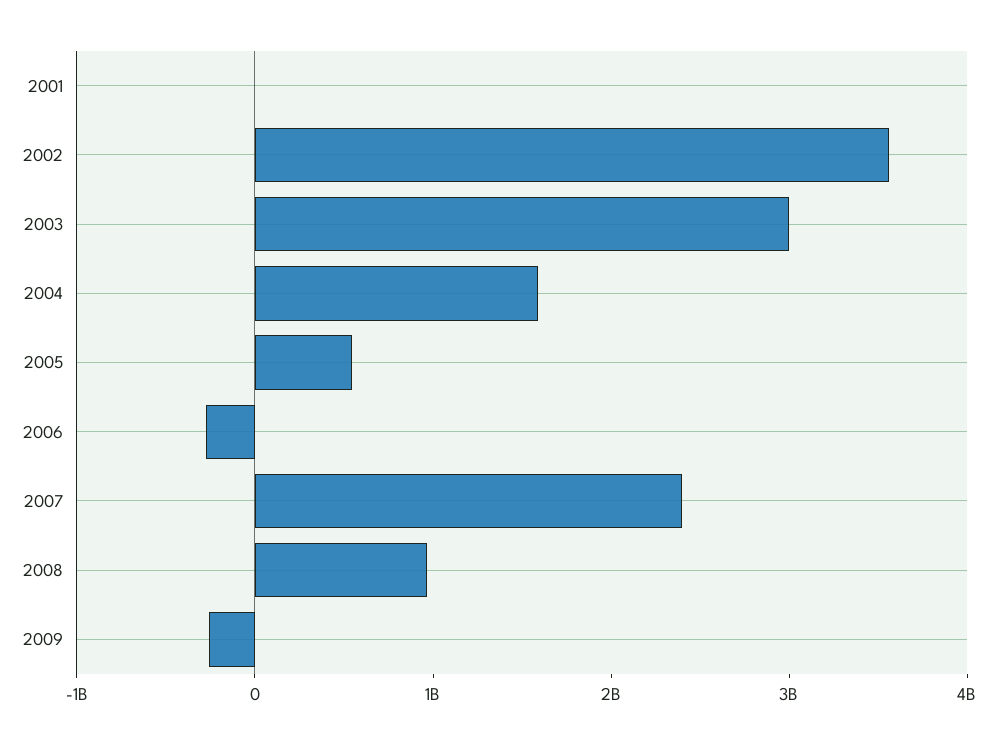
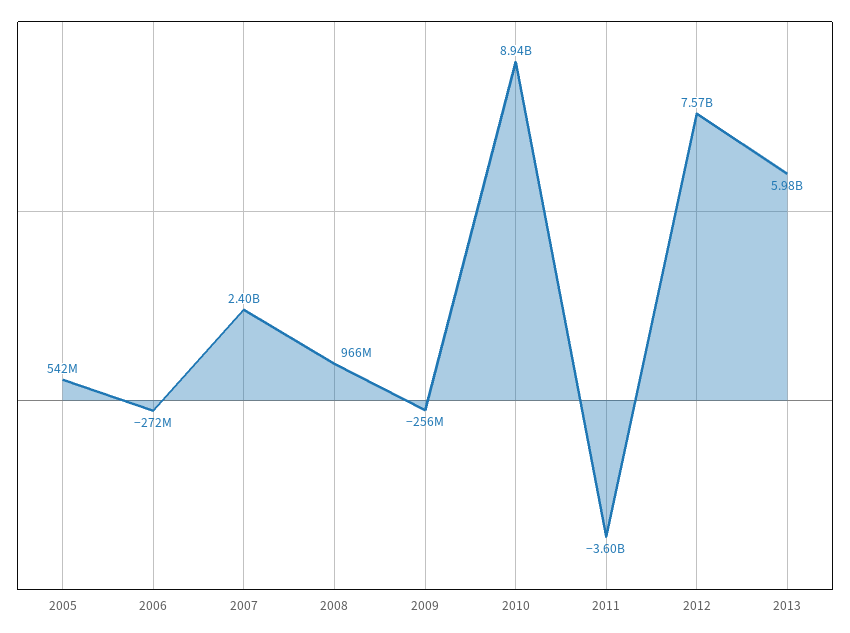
2001: 0 -> none
2002: 3600000000 -> none
2003: 3000000000 -> none
2004: 1600000000 -> none
2010: none -> 8940000000
2011: none -> -3600000000
2012: none -> 7570000000
2013: none -> 5980000000

